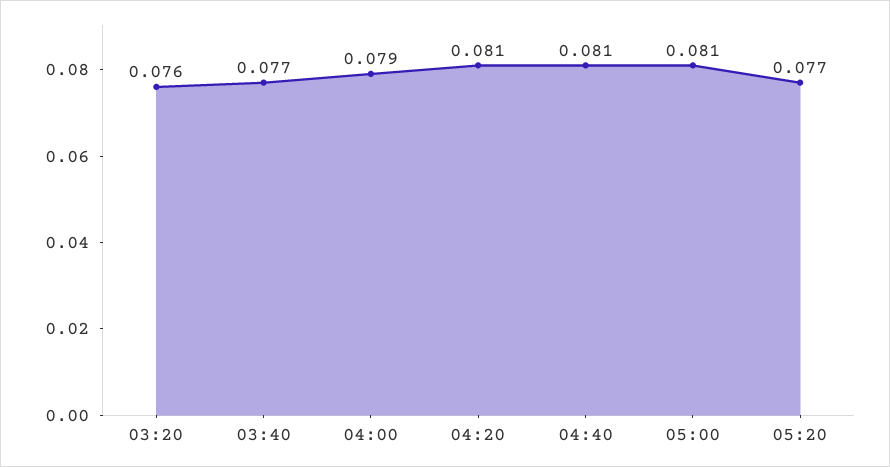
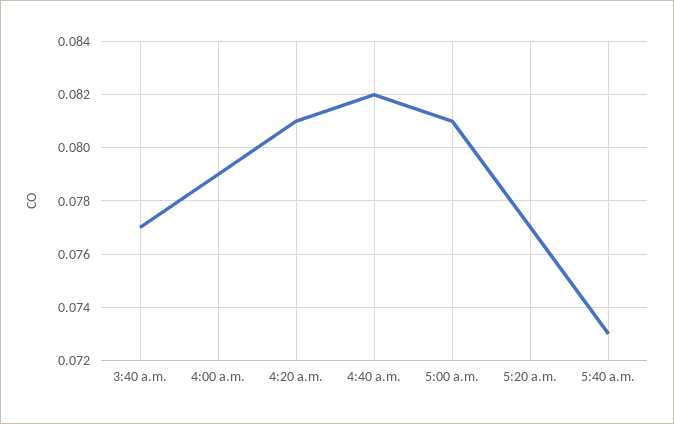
03:20: 0.076 -> none
04:40: 0.081 -> 0.082
5:40 a.m.: none -> 0.073

